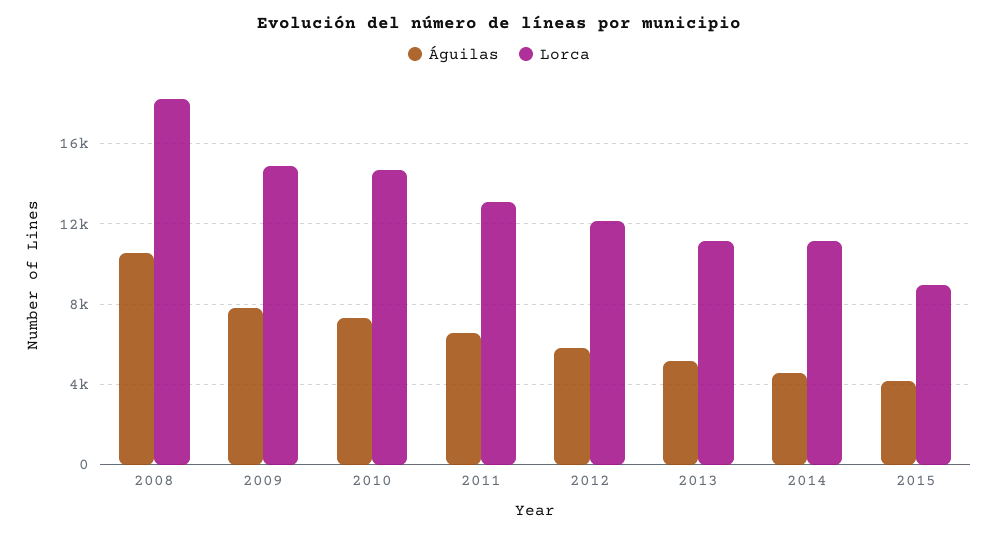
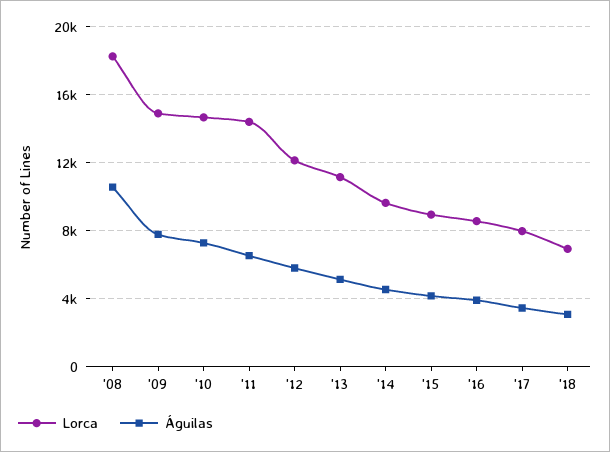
Lorca, 2011: 13000 -> 14500
Lorca, 2014: 11000 -> 9500
Lorca, '16: none -> 8500
Águilas, '16: none -> 4000
Lorca, '17: none -> 8000
Águilas, '17: none -> 3500
Lorca, '18: none -> 7000
Águilas, '18: none -> 3000

